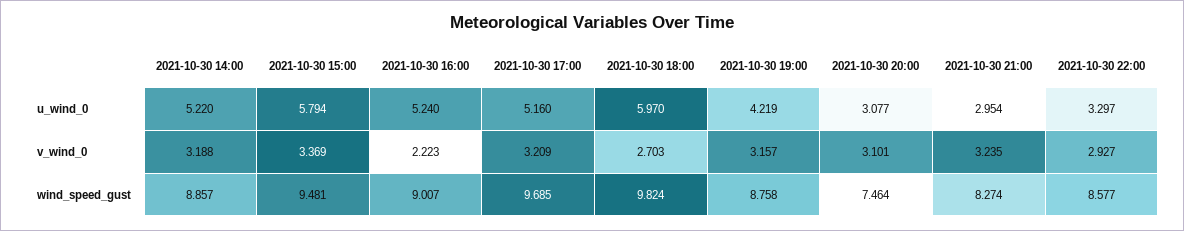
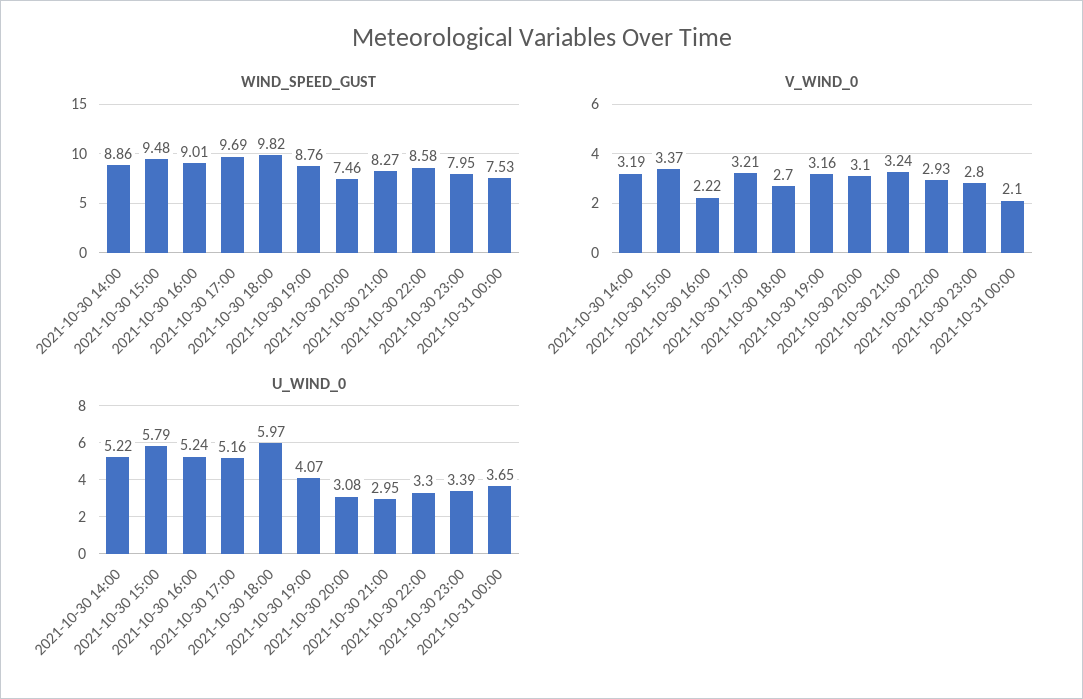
u_wind_0, 2021-10-30 19:00: 4.219 -> 4.07
wind_speed_gust, 2021-10-30 23:00: none -> 7.95
wind_speed_gust, 2021-10-31 00:00: none -> 7.53
v_wind_0, 2021-10-30 23:00: none -> 2.8
v_wind_0, 2021-10-31 00:00: none -> 2.1
u_wind_0, 2021-10-30 23:00: none -> 3.39
u_wind_0, 2021-10-31 00:00: none -> 3.65

